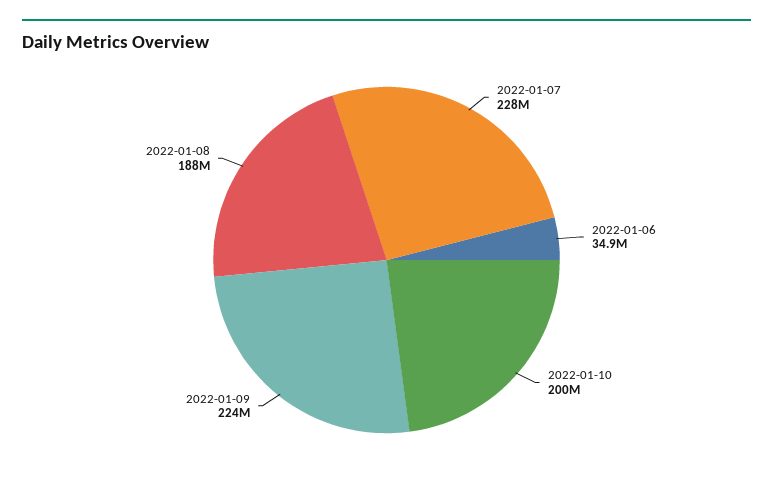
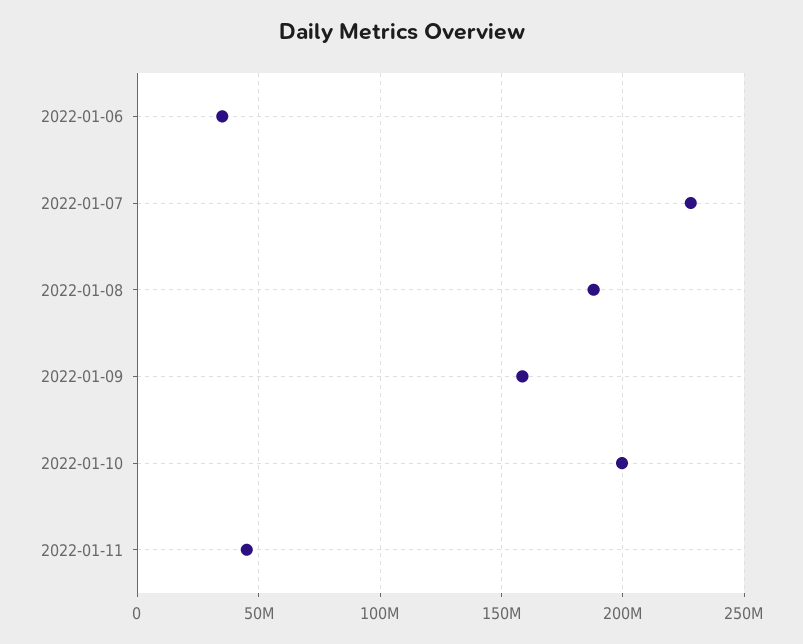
2022-01-09: 224000000 -> 160000000
2022-01-11: none -> 45000000

